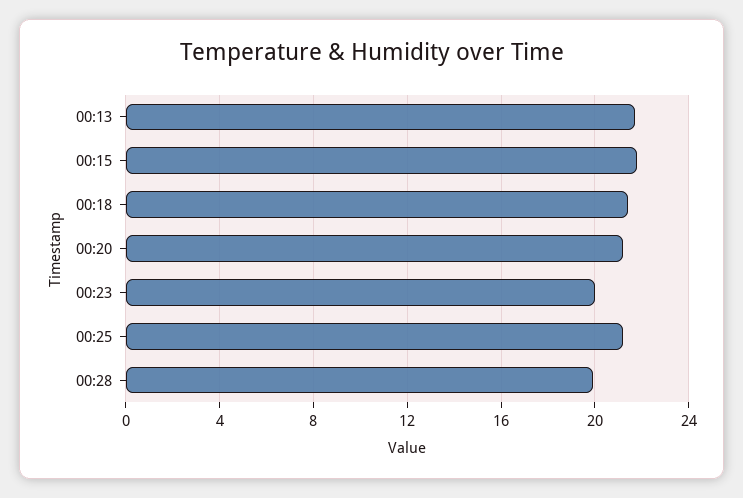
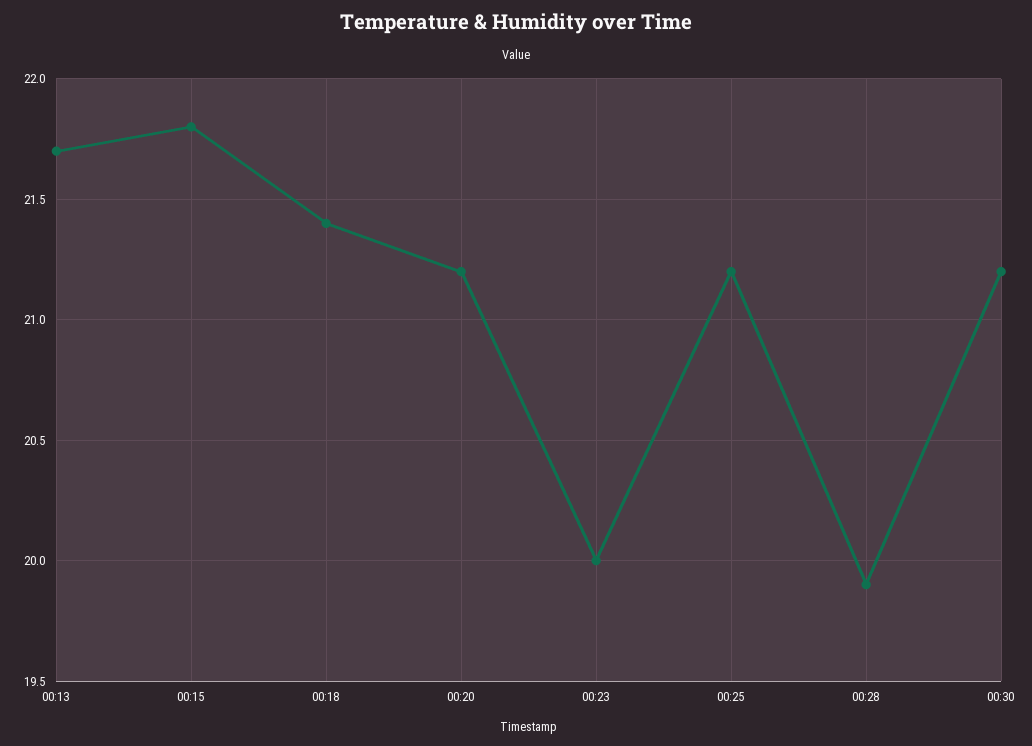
00:30: none -> 21.2

